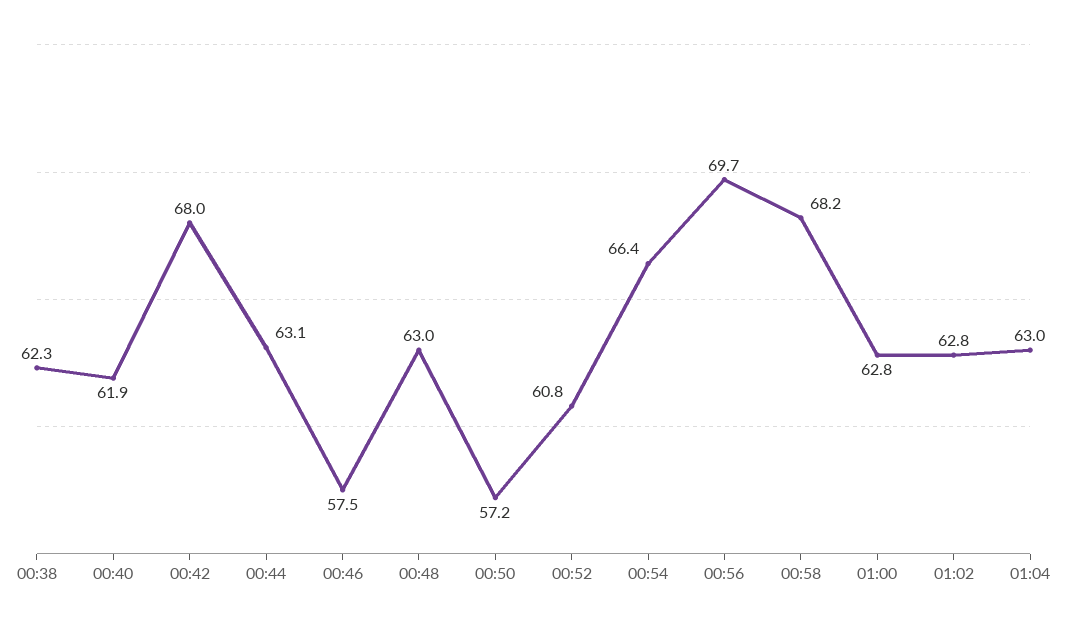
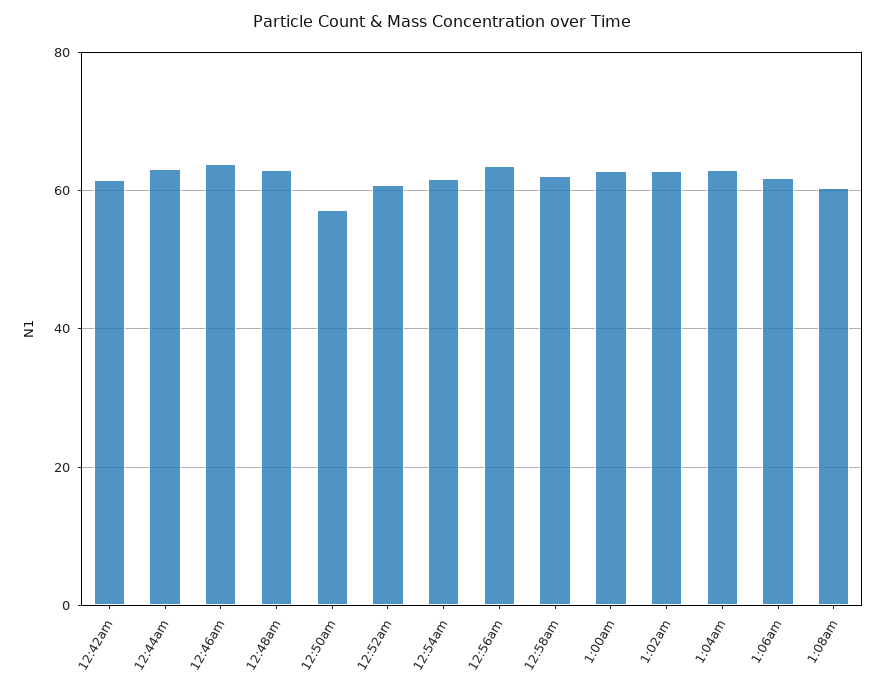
00:38: 62.3 -> none
00:40: 61.9 -> none
00:42: 68 -> 62
00:46: 57.5 -> 64
00:54: 66.4 -> 62
00:56: 69.7 -> 64
00:58: 68.2 -> 62
1:06am: none -> 62
1:08am: none -> 60

